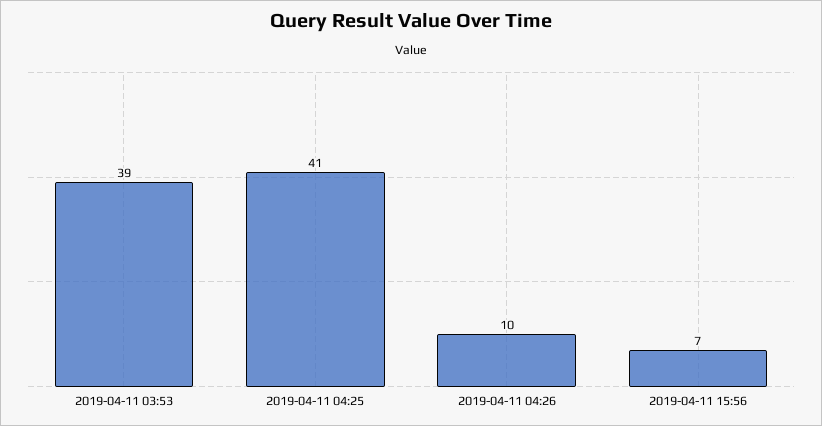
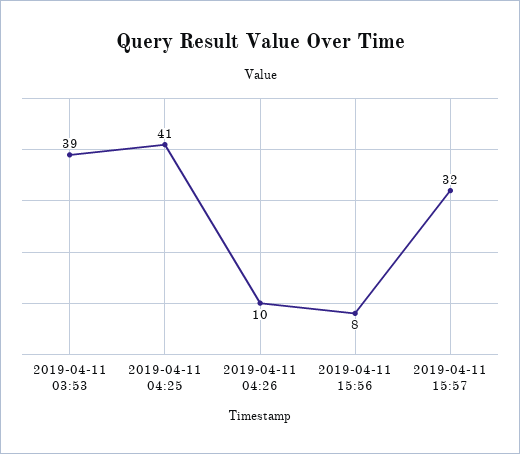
2019-04-11 15:56: 7 -> 8
2019-04-11 15:57: none -> 32

